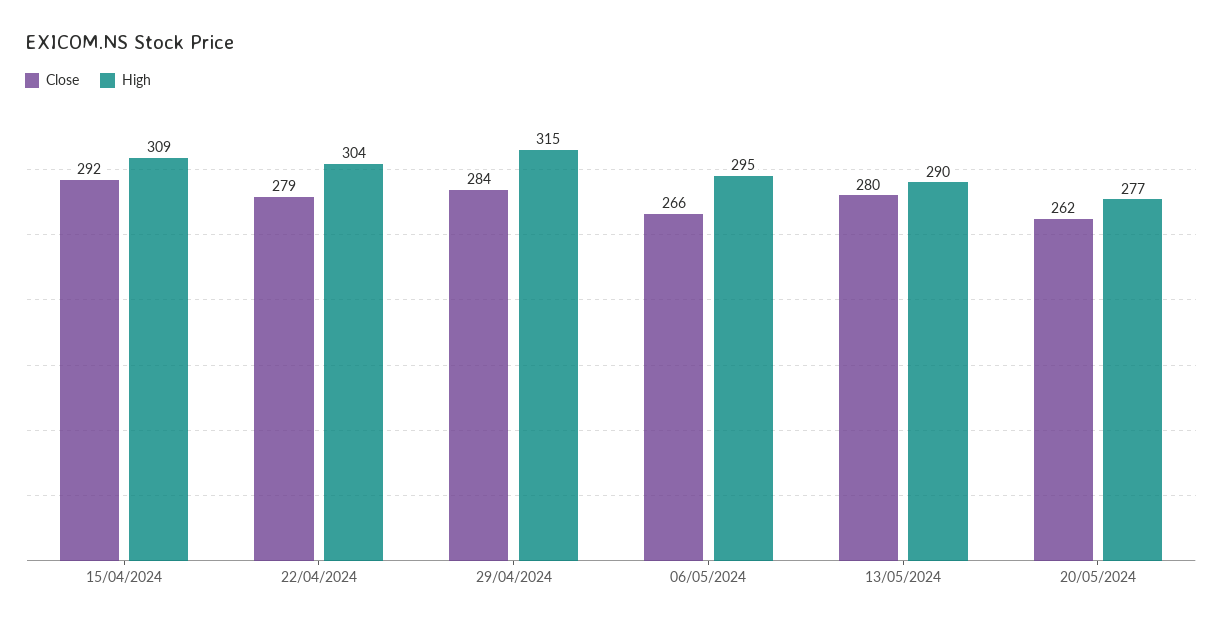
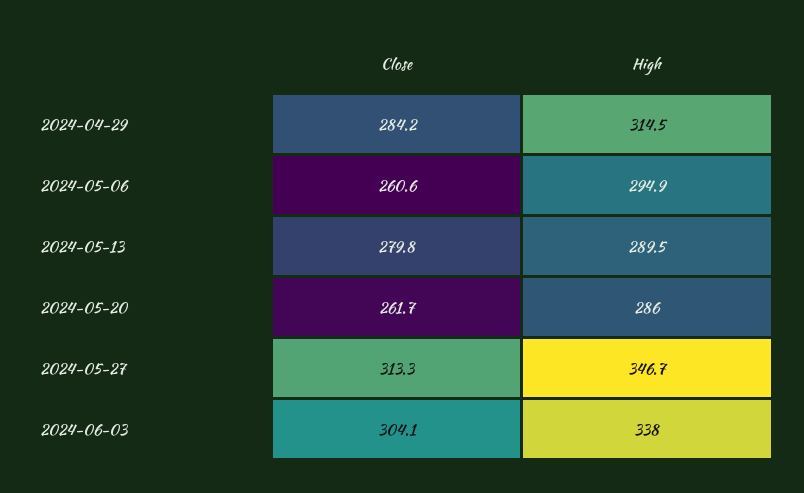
Close, 15/04/2024: 292 -> none
High, 15/04/2024: 309 -> none
Close, 22/04/2024: 279 -> none
High, 22/04/2024: 304 -> none
Close, 06/05/2024: 266 -> 260.6
High, 20/05/2024: 277 -> 286
Close, 2024-05-27: none -> 313.3
High, 2024-05-27: none -> 346.7
Close, 2024-06-03: none -> 304.1
High, 2024-06-03: none -> 338

